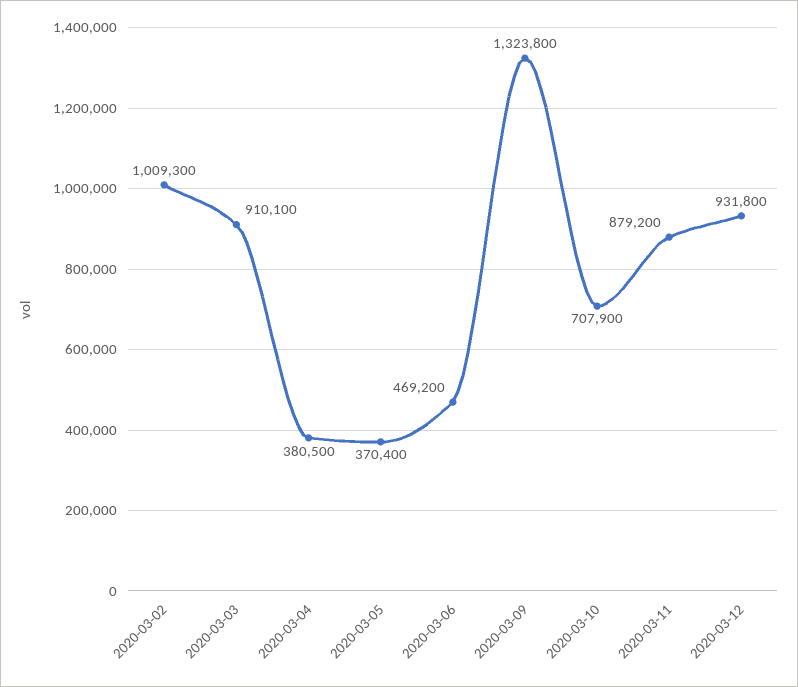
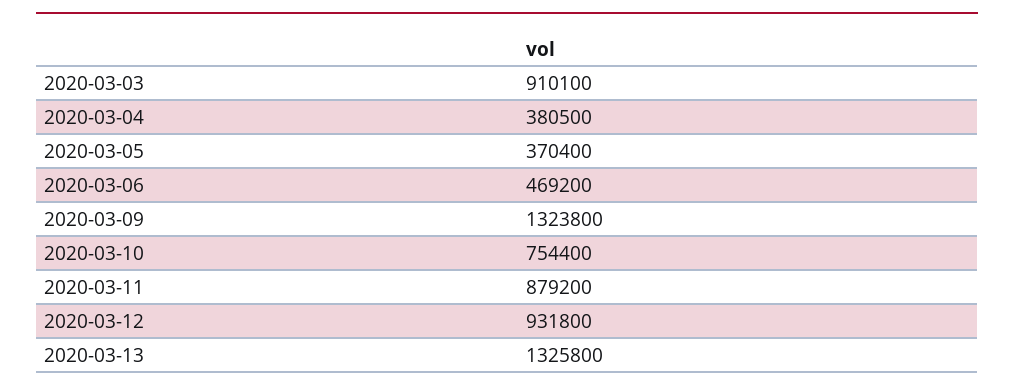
2020-03-02: 1009300 -> none
2020-03-10: 707900 -> 754400
2020-03-13: none -> 1325800

